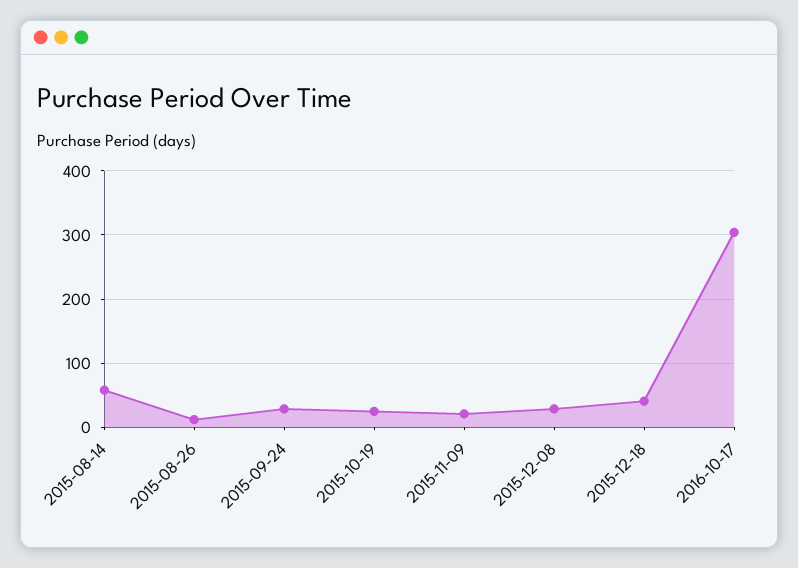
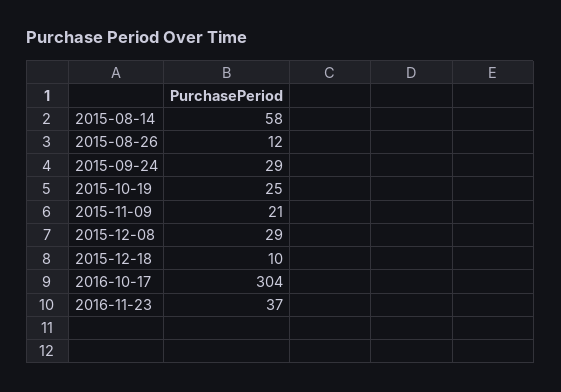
2015-12-18: 40 -> 10
2016-11-23: none -> 37

